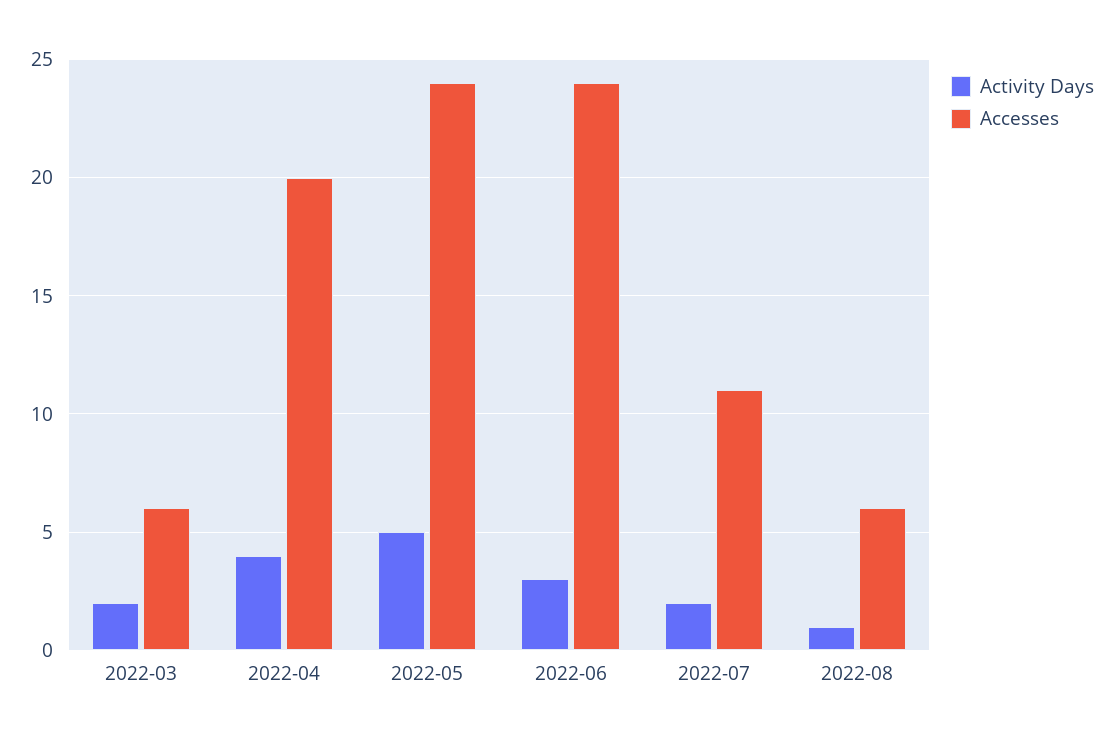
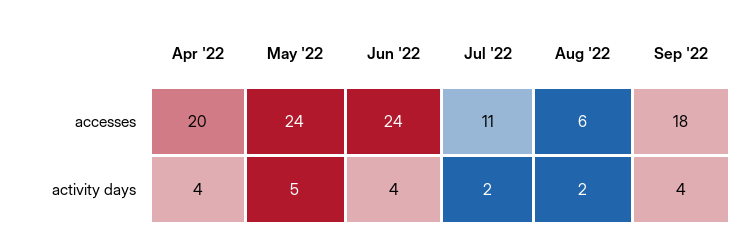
Activity Days, 2022-03: 2 -> none
Accesses, 2022-03: 6 -> none
Activity Days, 2022-06: 3 -> 4
Activity Days, 2022-08: 1 -> 2
Accesses, Sep '22: none -> 18
Activity Days, Sep '22: none -> 4

